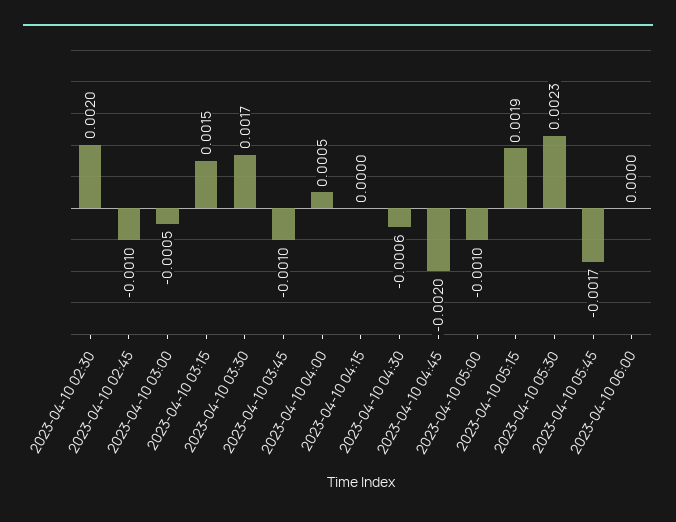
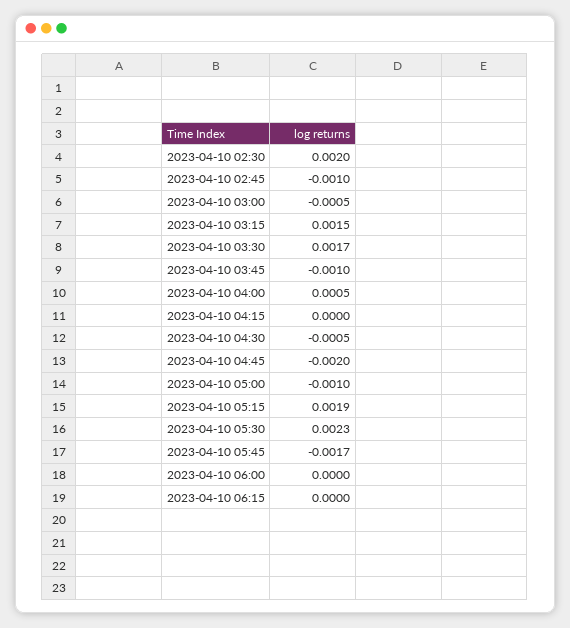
2023-04-10 04:30: -0.0006 -> -0.0005
2023-04-10 06:15: none -> 0

